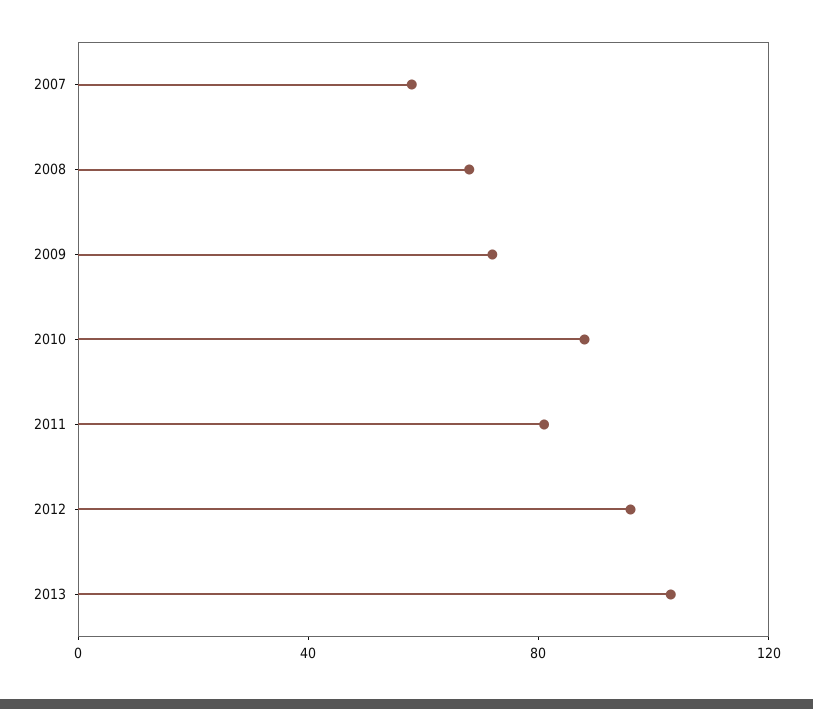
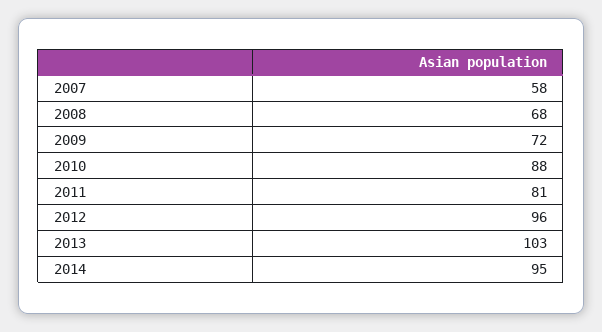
2014: none -> 95

